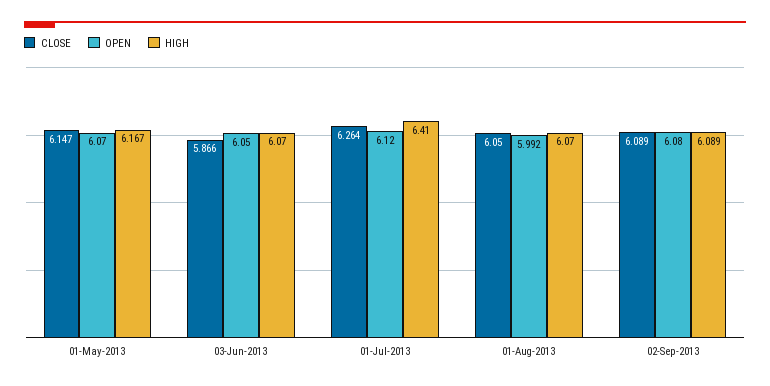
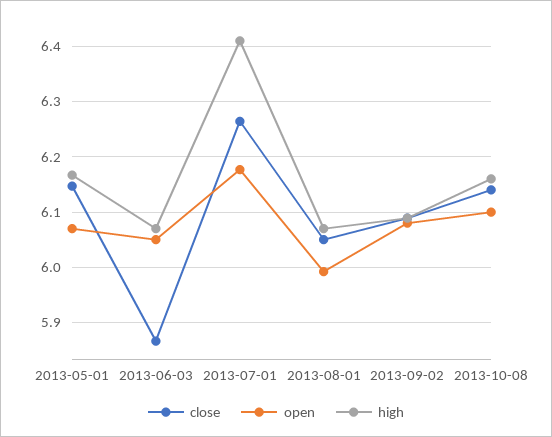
OPEN, 01-Jul-2013: 6.12 -> 6.18
CLOSE, 2013-10-08: none -> 6.14
OPEN, 2013-10-08: none -> 6.1
HIGH, 2013-10-08: none -> 6.16

